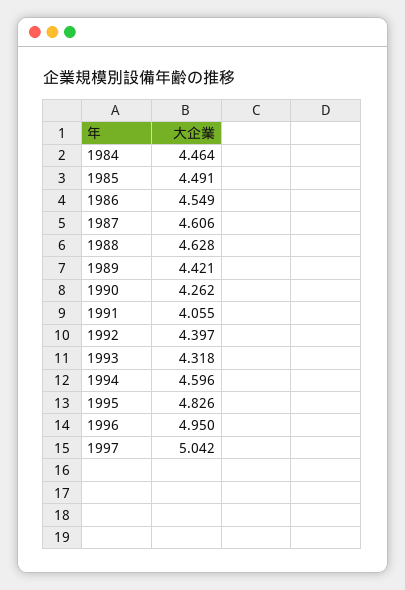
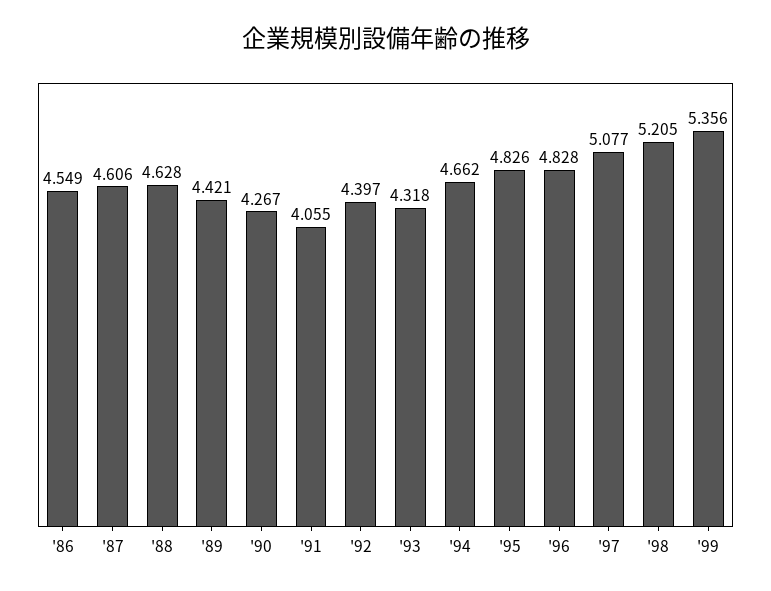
1984: 4.464 -> none
1985: 4.491 -> none
1990: 4.262 -> 4.267
1994: 4.596 -> 4.662
1996: 4.95 -> 4.828
1997: 5.042 -> 5.077
'98: none -> 5.205
'99: none -> 5.356

